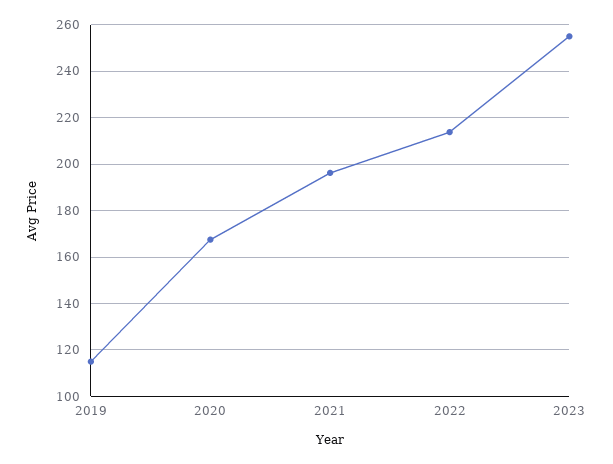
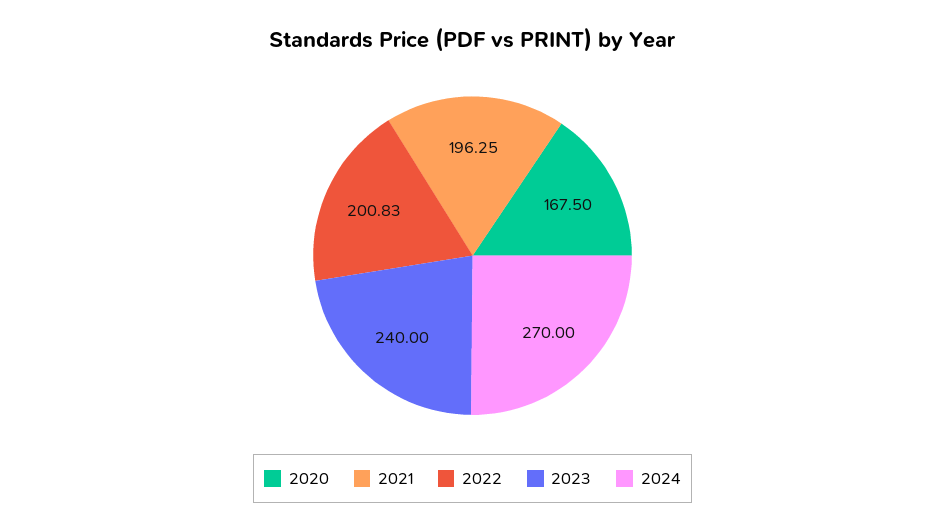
2019: 115 -> none
2022: 215 -> 200.83
2023: 255 -> 240
2024: none -> 270

